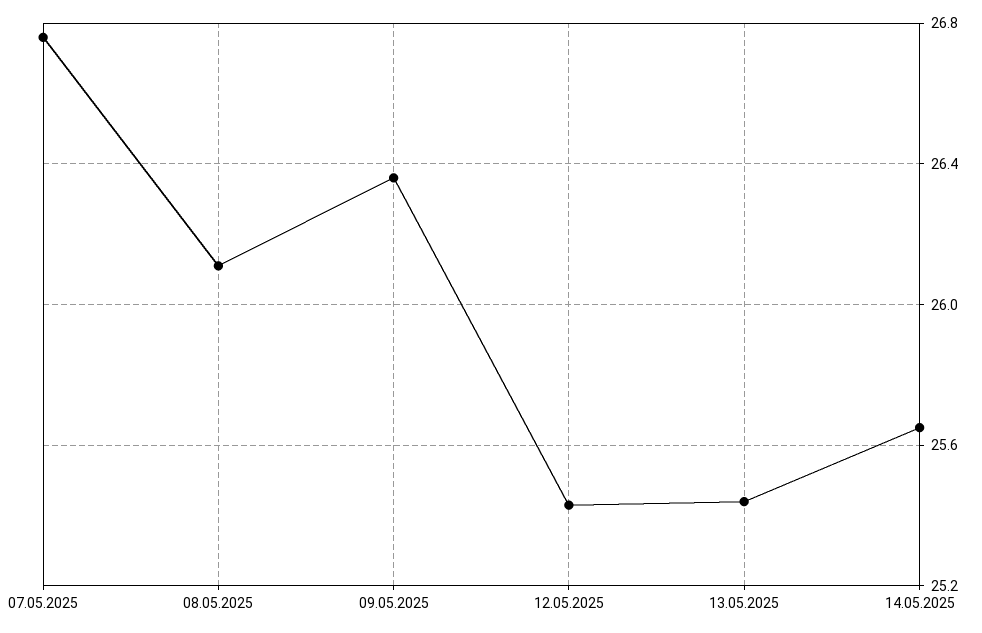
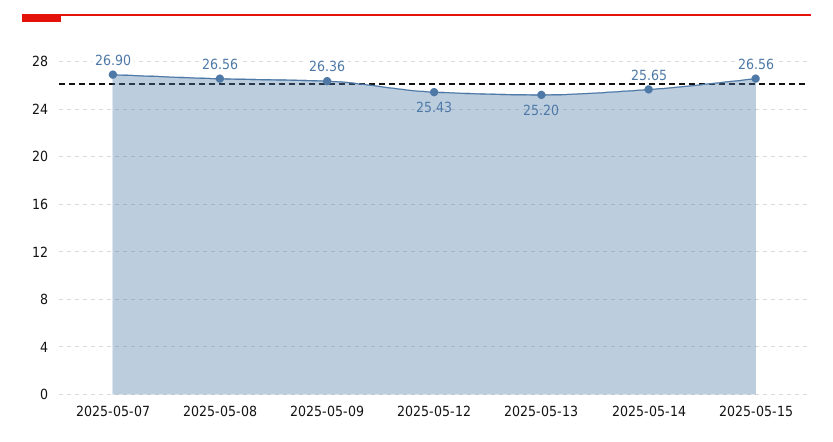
07.05.2025: 26.75 -> 26.9
08.05.2025: 26.1 -> 26.56
13.05.2025: 25.45 -> 25.2
2025-05-15: none -> 26.56

